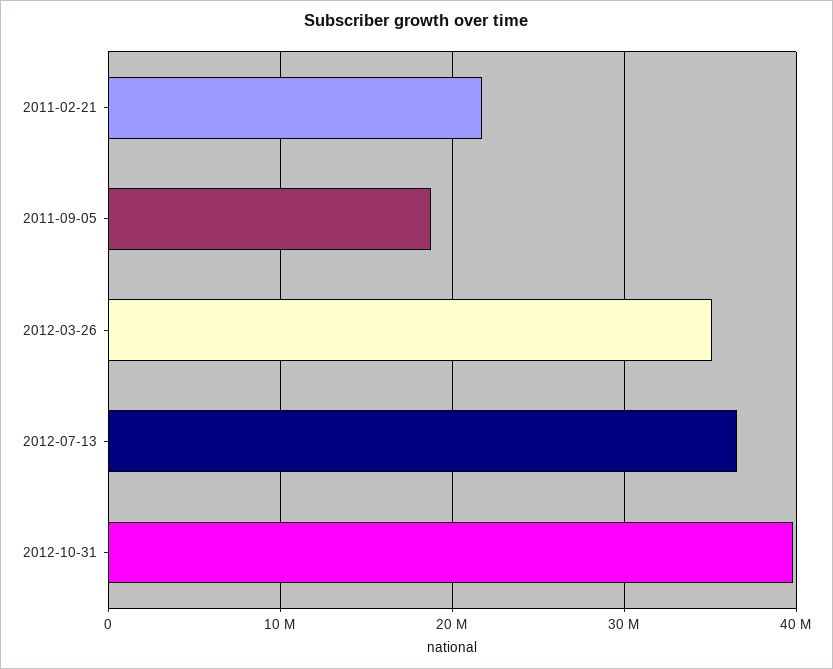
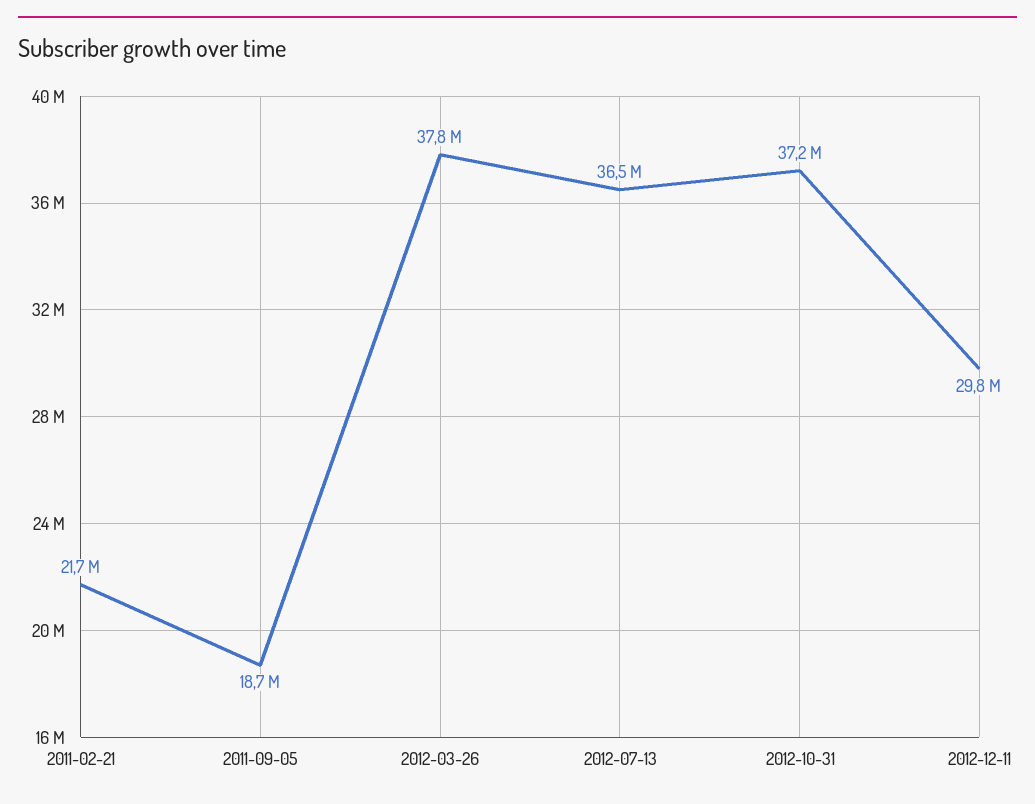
2012-03-26: 35000000 -> 37800000
2012-10-31: 40000000 -> 37200000
2012-12-11: none -> 29800000

